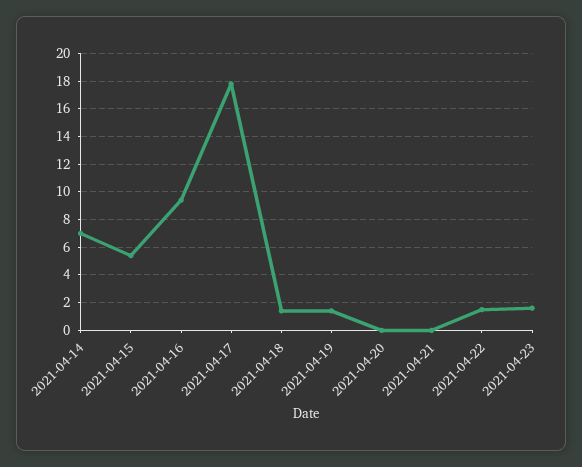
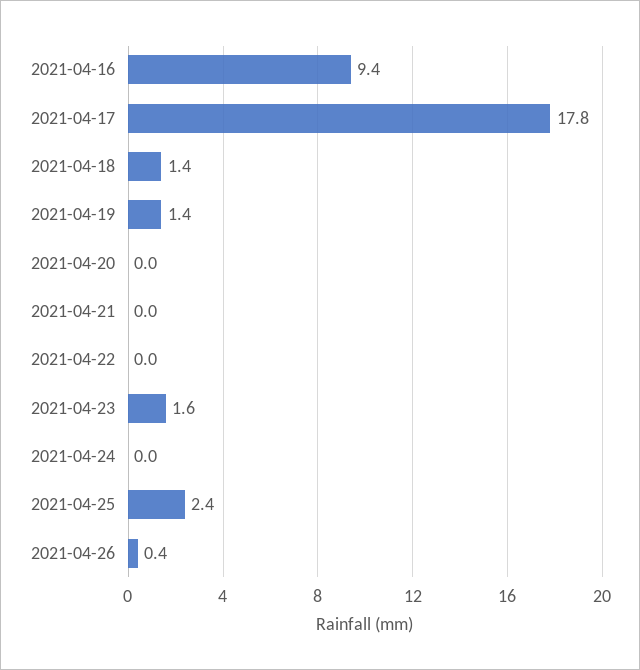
2021-04-14: 7 -> none
2021-04-15: 5.5 -> none
2021-04-22: 1.5 -> 0
2021-04-24: none -> 0
2021-04-25: none -> 2.4
2021-04-26: none -> 0.4

